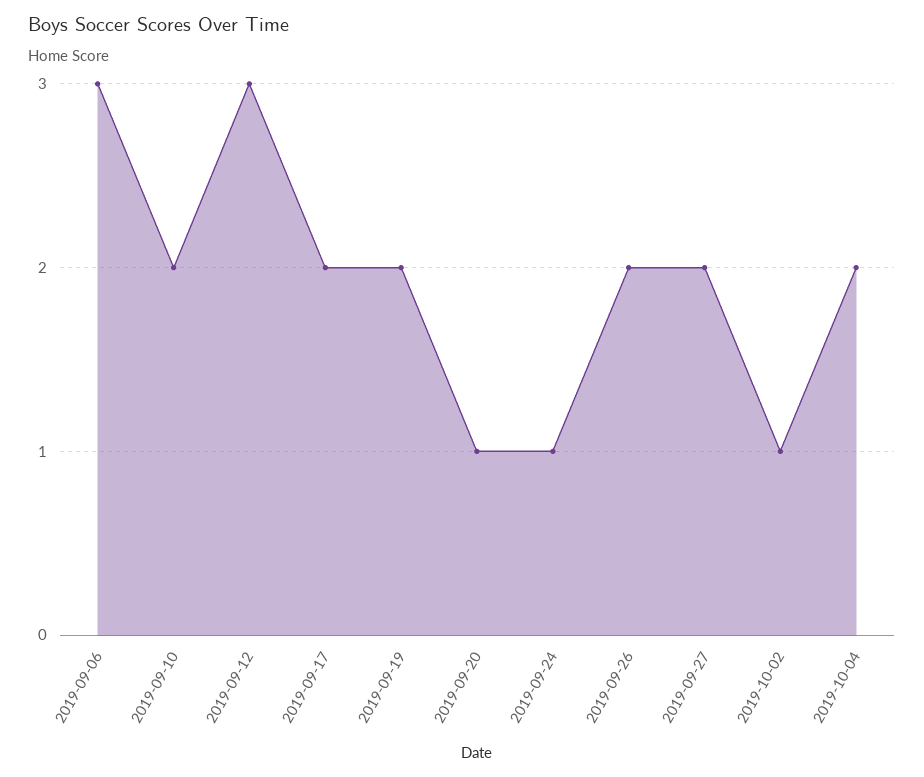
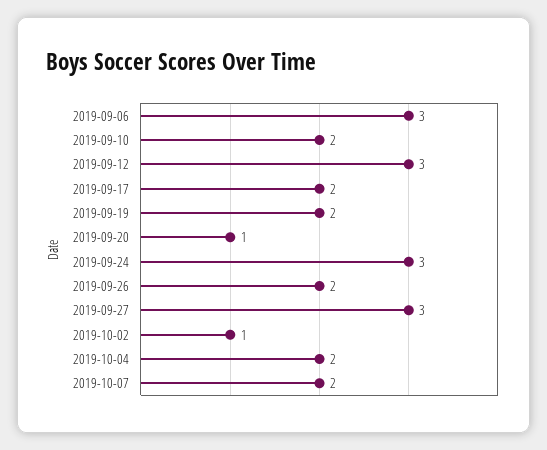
2019-09-24: 1 -> 3
2019-09-27: 2 -> 3
2019-10-07: none -> 2

